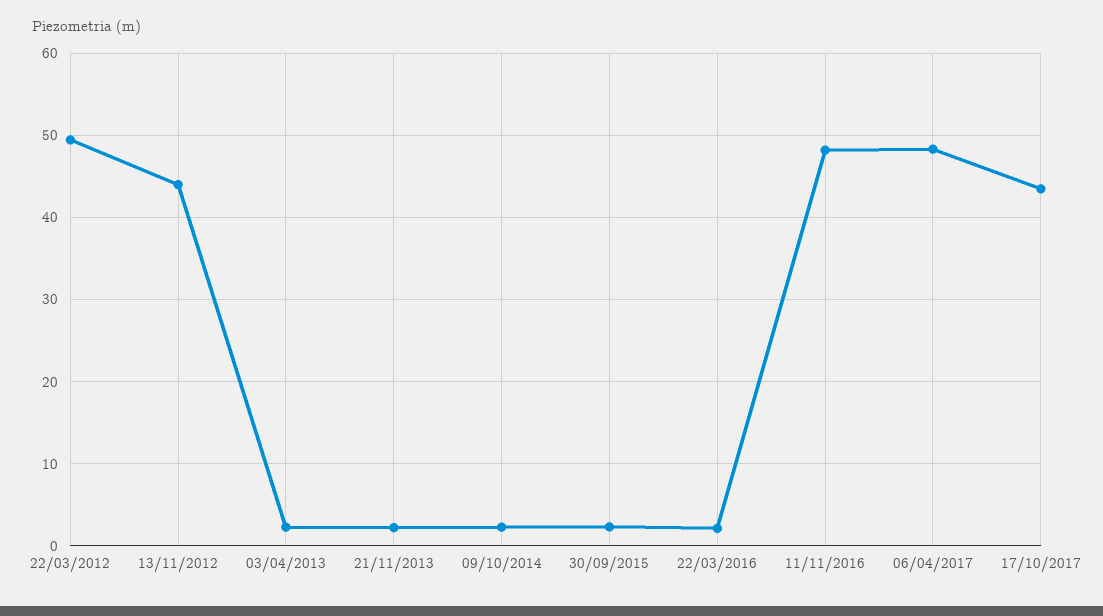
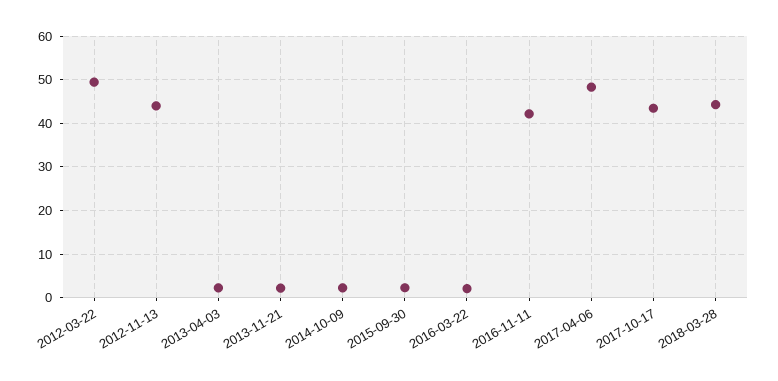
11/11/2016: 48 -> 42
2018-03-28: none -> 44

